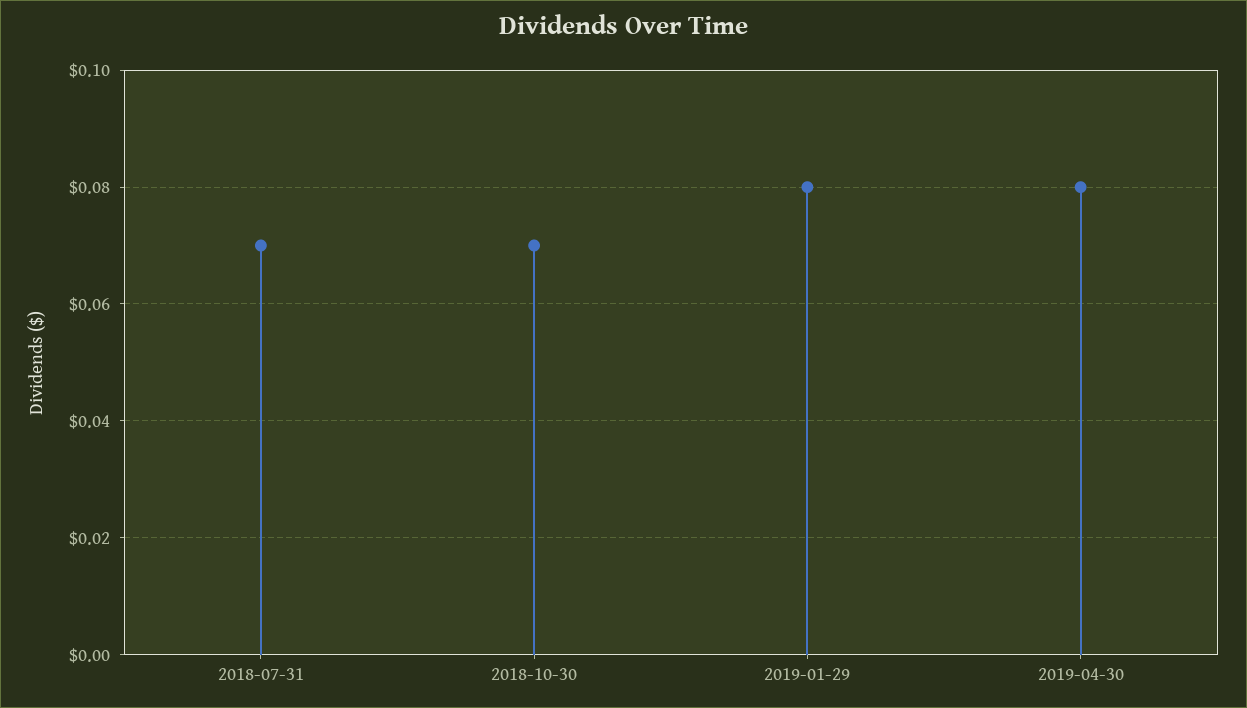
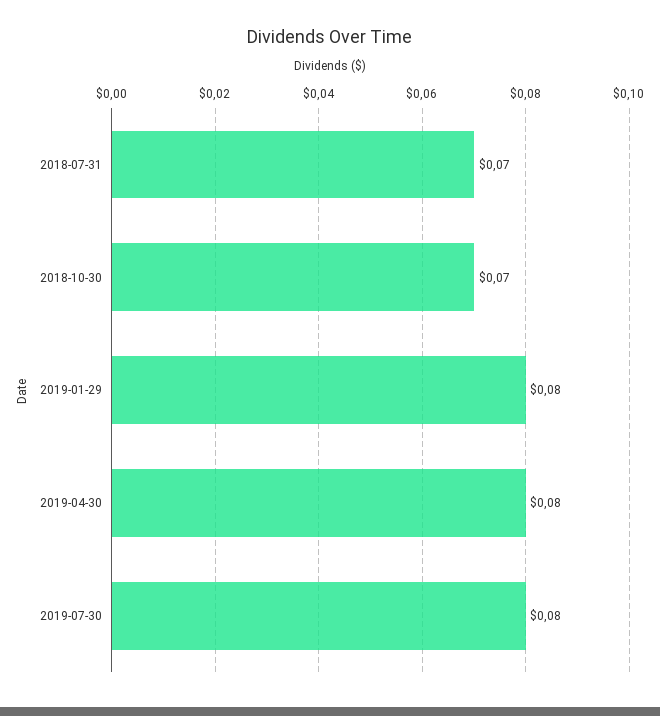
2019-07-30: none -> 0.08

